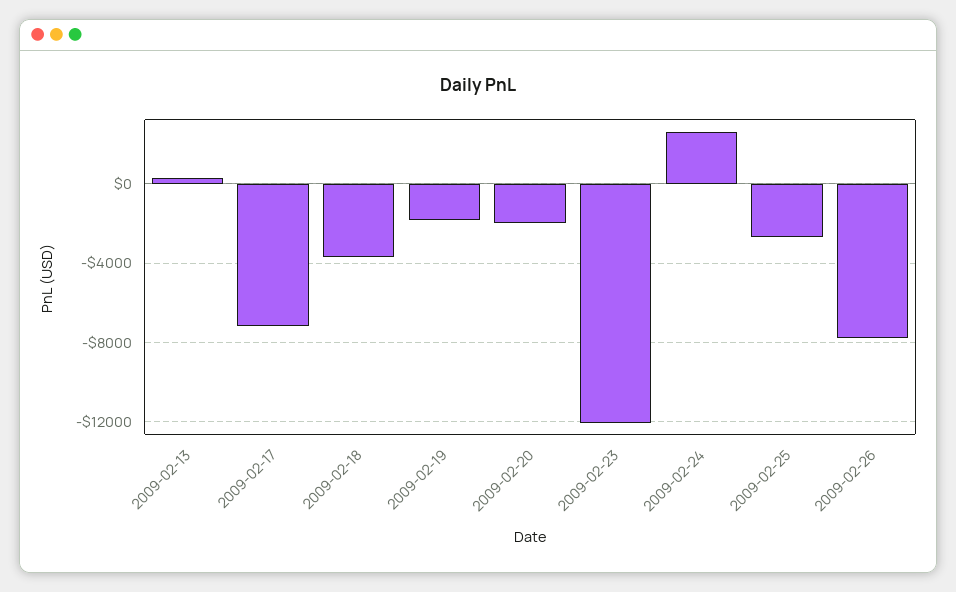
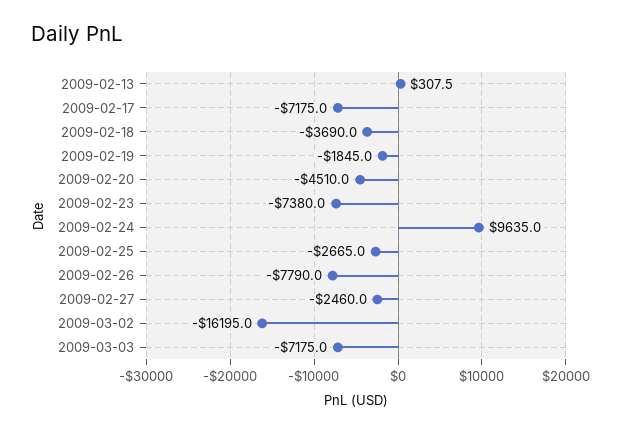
2009-02-20: -2000 -> -4510
2009-02-23: -12000 -> -7380
2009-02-24: 2500 -> 9635
2009-02-27: none -> -2460
2009-03-02: none -> -16195
2009-03-03: none -> -7175

